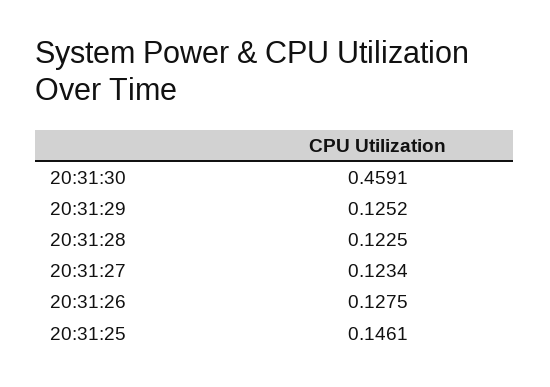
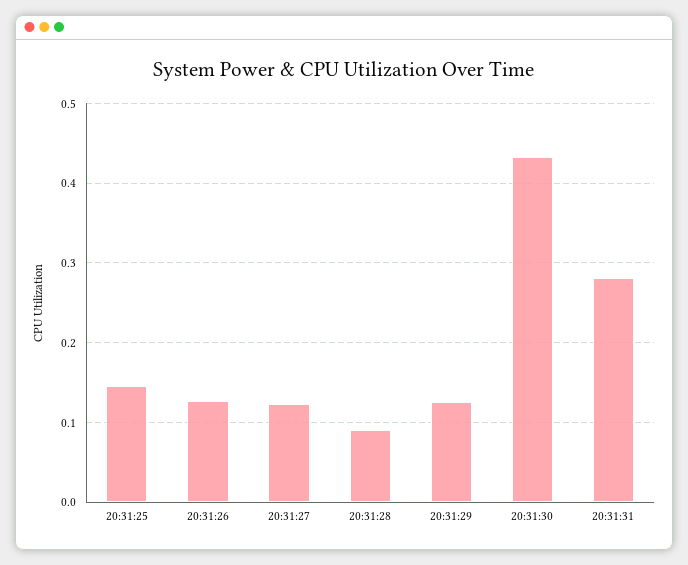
20:31:30: 0.4591 -> 0.43
20:31:28: 0.1225 -> 0.09
20:31:31: none -> 0.28

